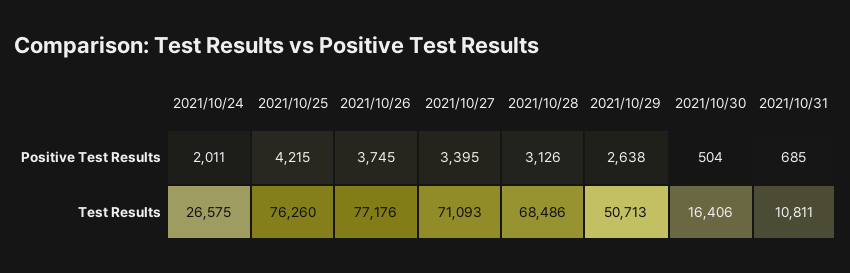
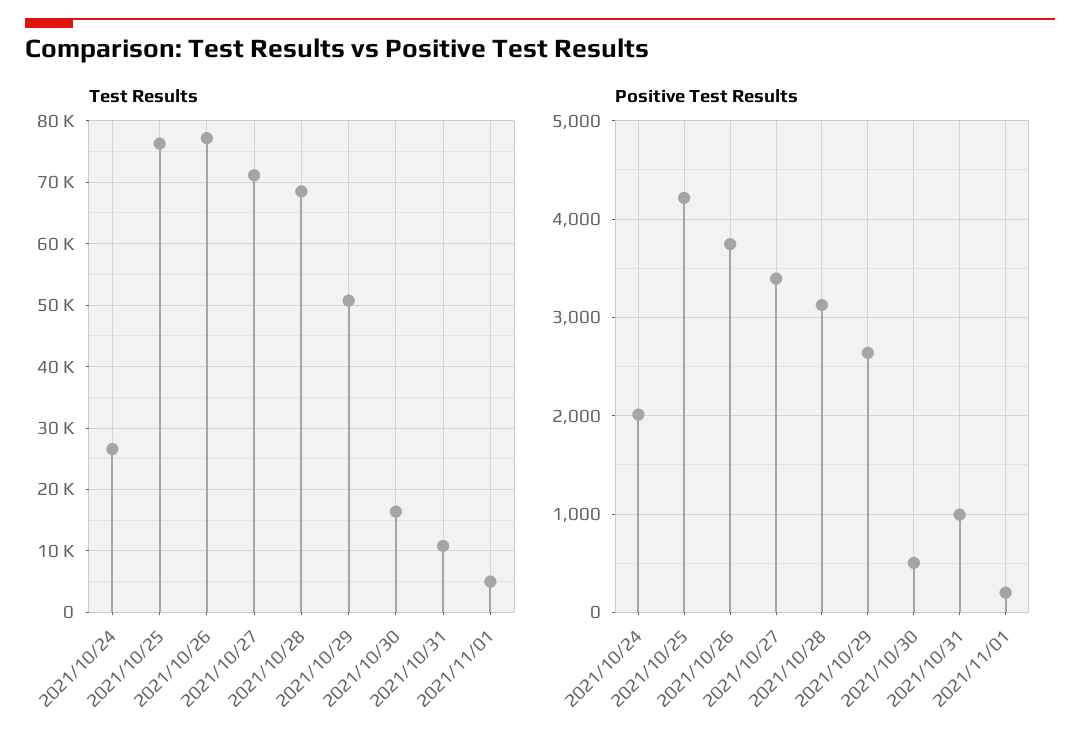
Positive Test Results, 2021/10/31: 685 -> 1000
Test Results, 2021/11/01: none -> 5000
Positive Test Results, 2021/11/01: none -> 200

